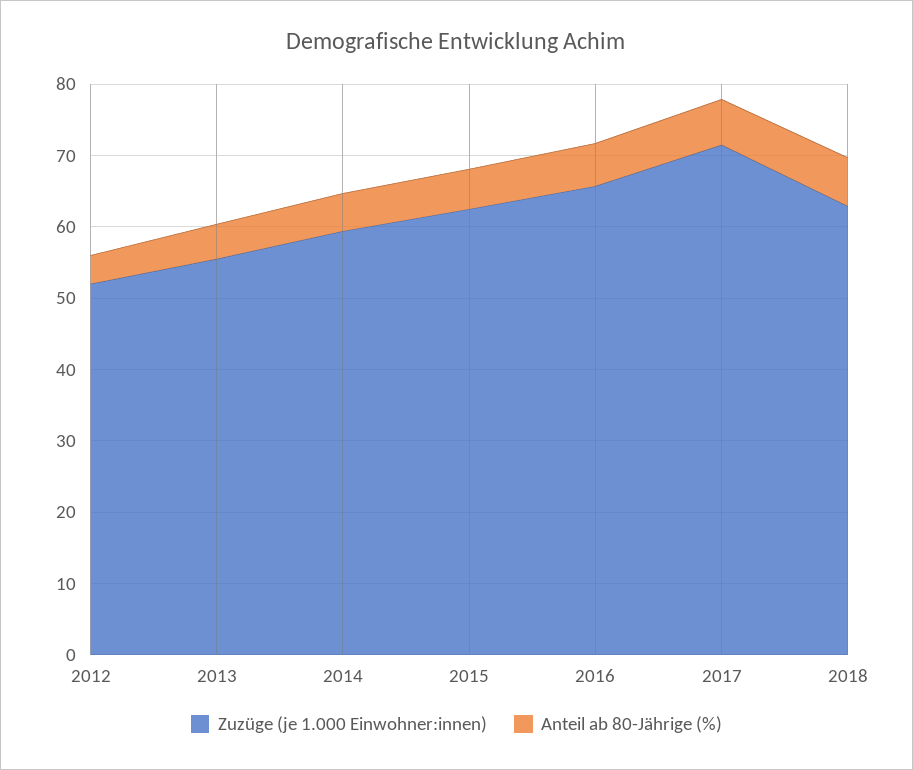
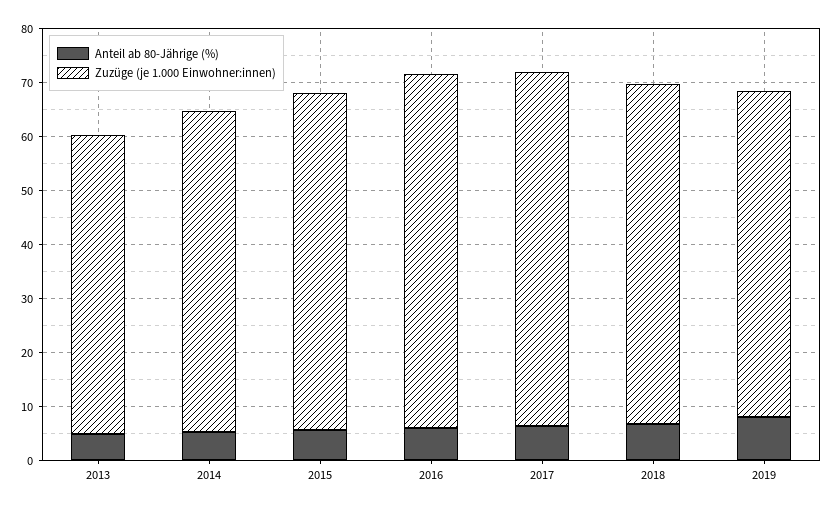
Zuzüge (je 1.000 Einwohner:innen), 2012: 52 -> none
Anteil ab 80-Jährige (%), 2012: 4 -> none
Zuzüge (je 1.000 Einwohner:innen), 2017: 72 -> 66
Anteil ab 80-Jährige (%), 2019: none -> 8
Zuzüge (je 1.000 Einwohner:innen), 2019: none -> 60

